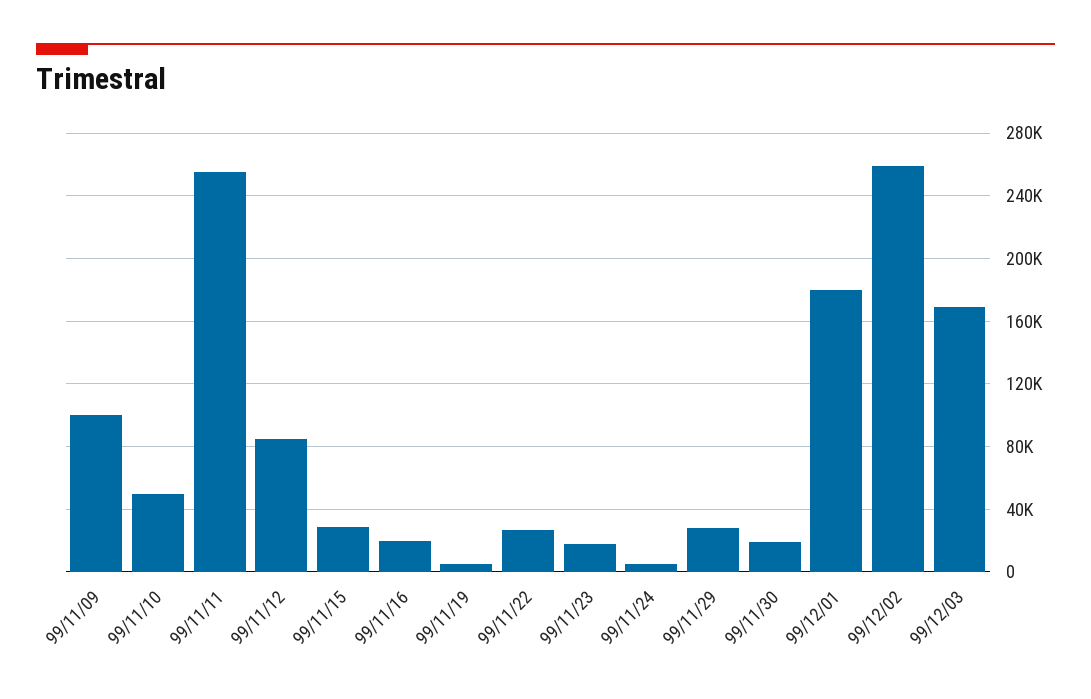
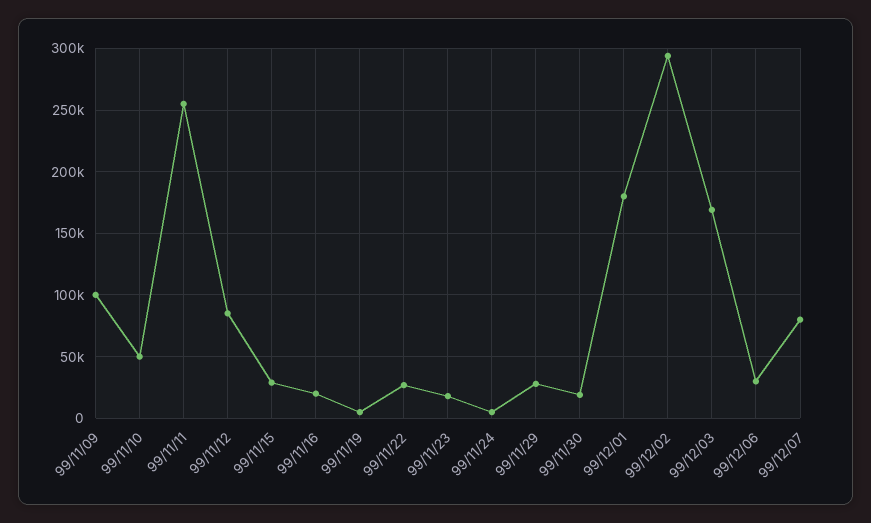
99/12/02: 260000 -> 295000
99/12/06: none -> 30000
99/12/07: none -> 80000

